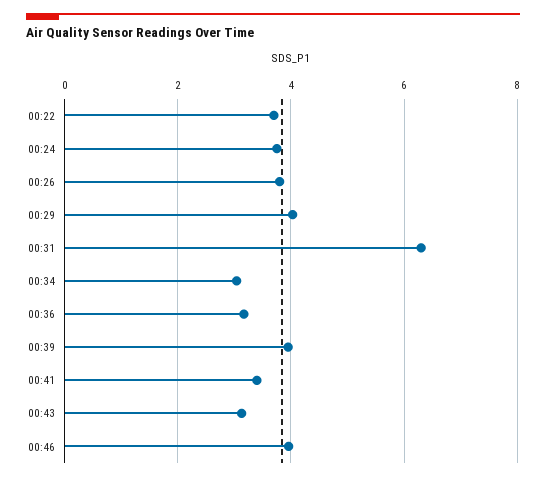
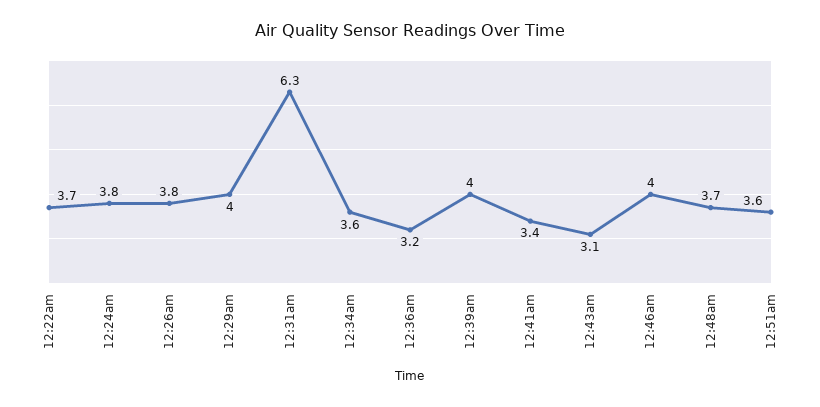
00:34: 3 -> 3.6
12:48am: none -> 3.7
12:51am: none -> 3.6

